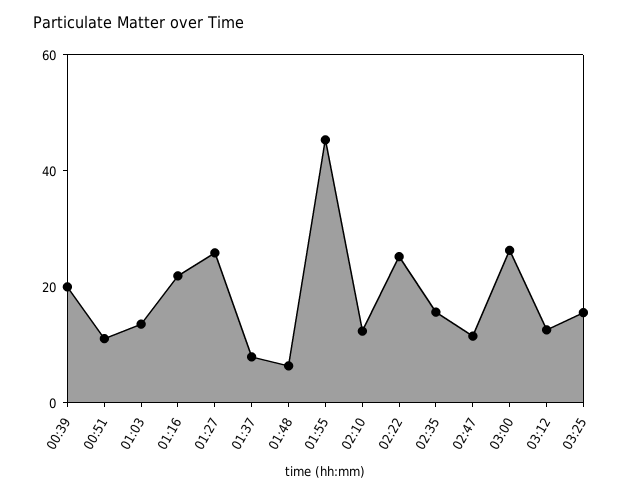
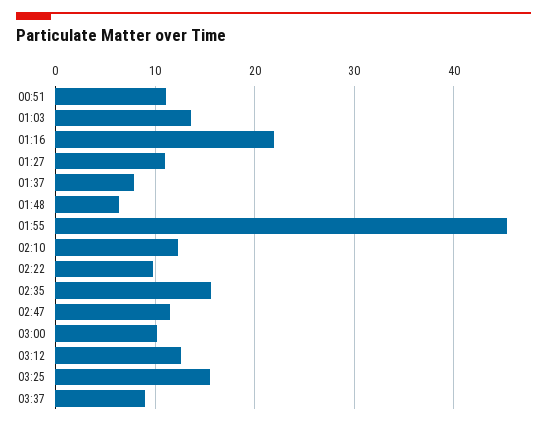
00:39: 20 -> none
01:27: 25 -> 11
02:22: 25 -> 10
03:00: 25 -> 10
03:37: none -> 9

